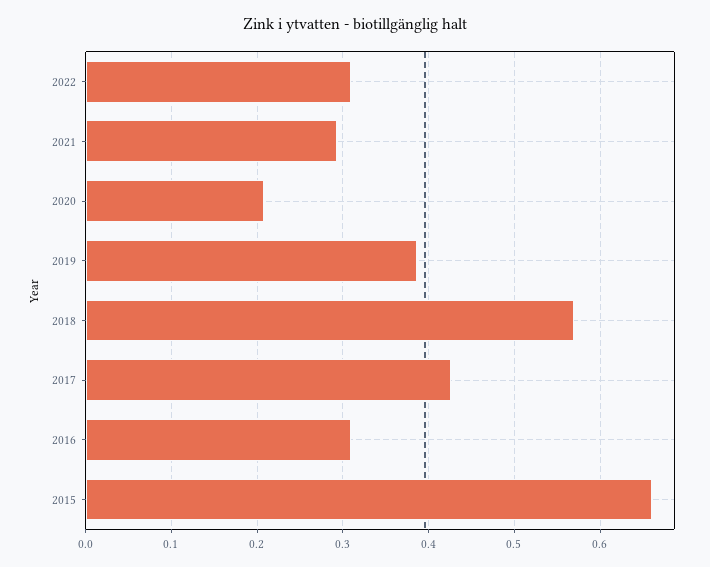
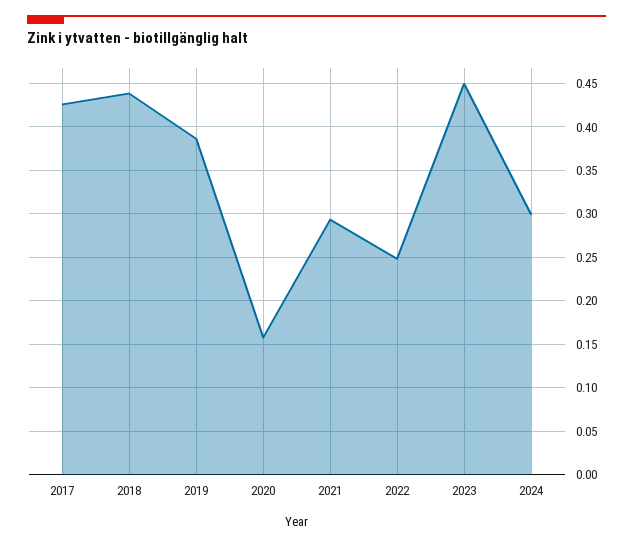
2022: 0.31 -> 0.25
2020: 0.21 -> 0.16
2018: 0.57 -> 0.44
2016: 0.31 -> none
2015: 0.66 -> none
2023: none -> 0.45
2024: none -> 0.3

